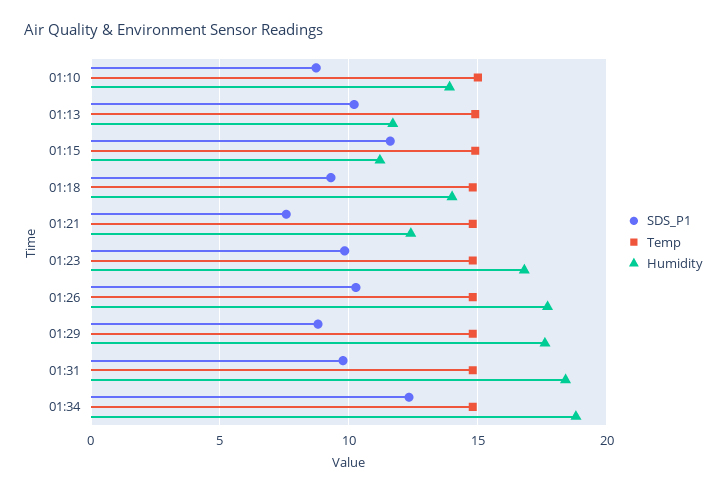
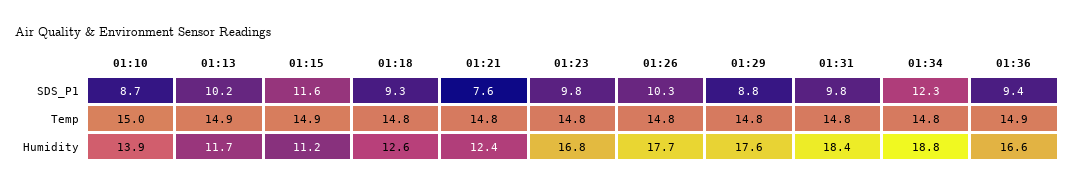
Humidity, 01:18: 14 -> 12.6
SDS_P1, 01:36: none -> 9.4
Temp, 01:36: none -> 14.9
Humidity, 01:36: none -> 16.6

